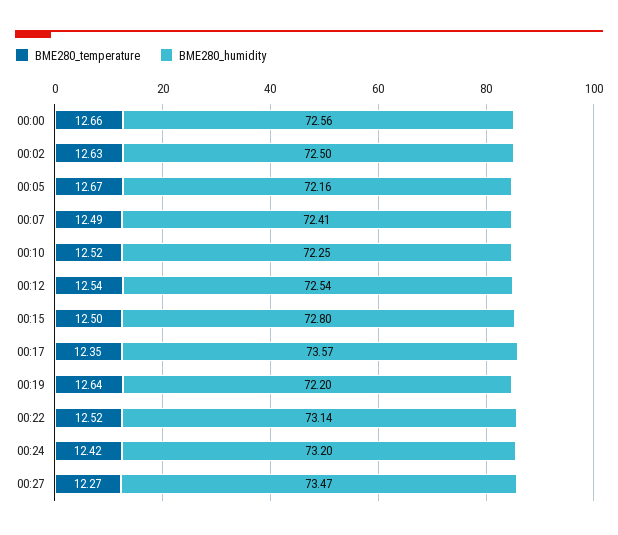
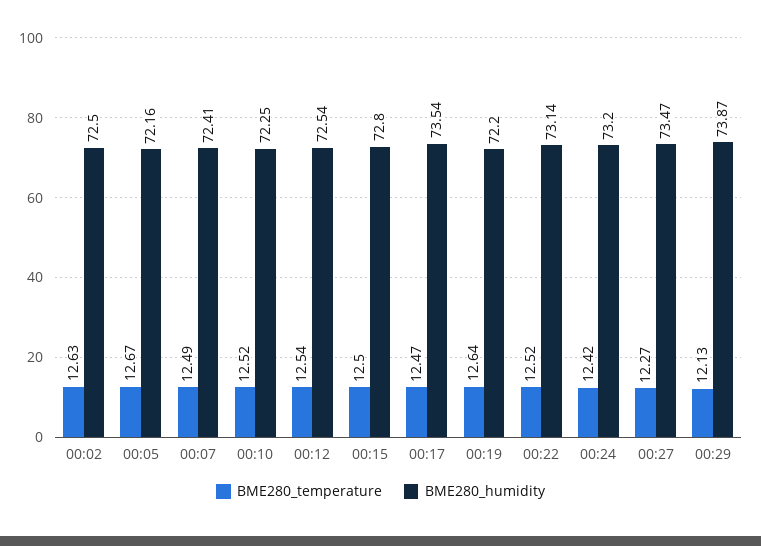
BME280_temperature, 00:00: 12.66 -> none
BME280_humidity, 00:00: 72.56 -> none
BME280_temperature, 00:17: 12.35 -> 12.47
BME280_humidity, 00:17: 73.57 -> 73.54
BME280_temperature, 00:29: none -> 12.13
BME280_humidity, 00:29: none -> 73.87

